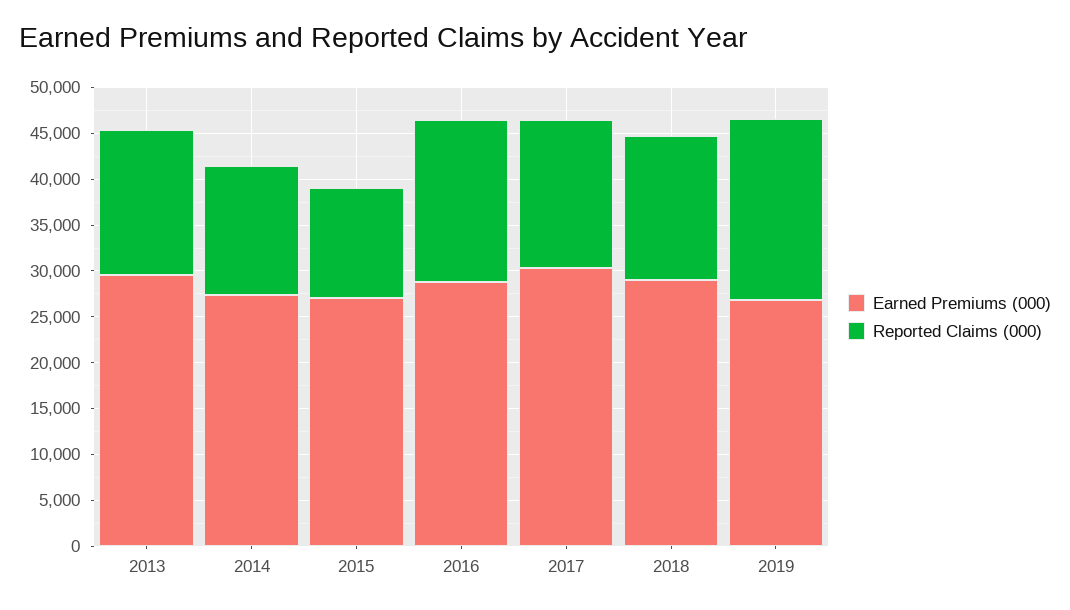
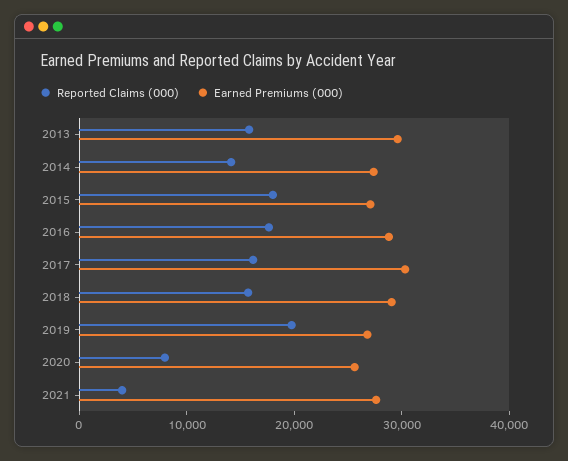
Reported Claims (000), 2015: 12000 -> 18000
Reported Claims (000), 2020: none -> 8000
Earned Premiums (000), 2020: none -> 26000
Reported Claims (000), 2021: none -> 4000
Earned Premiums (000), 2021: none -> 28000

